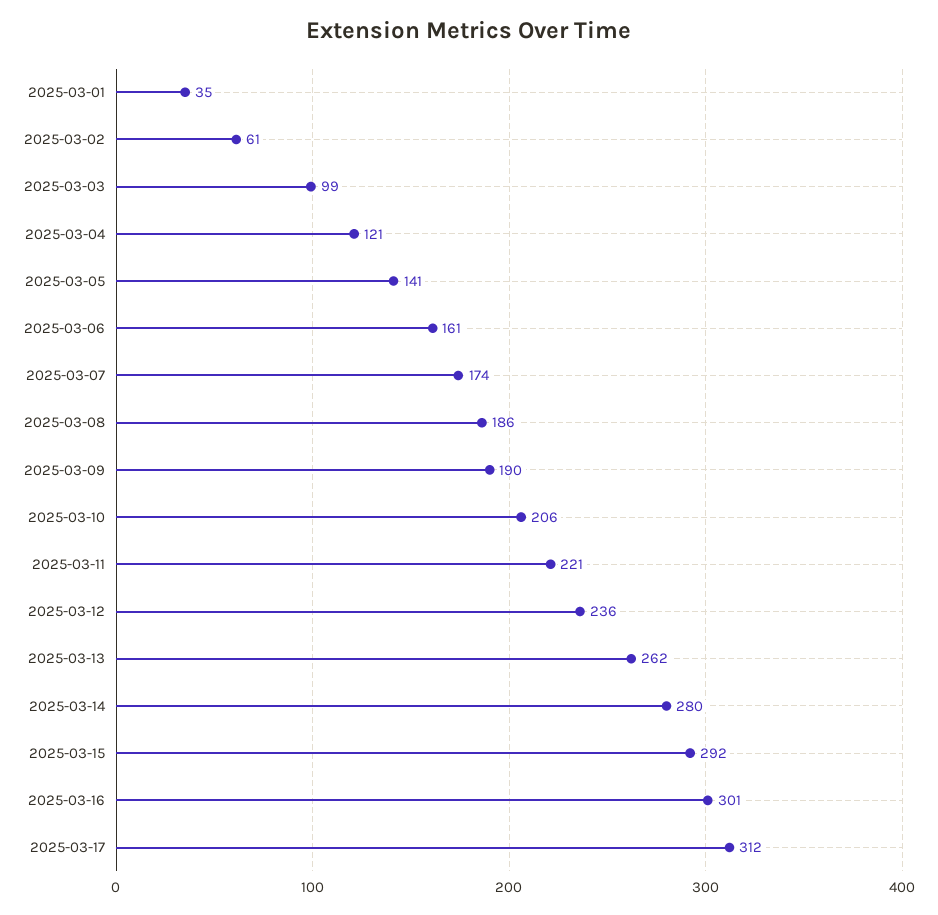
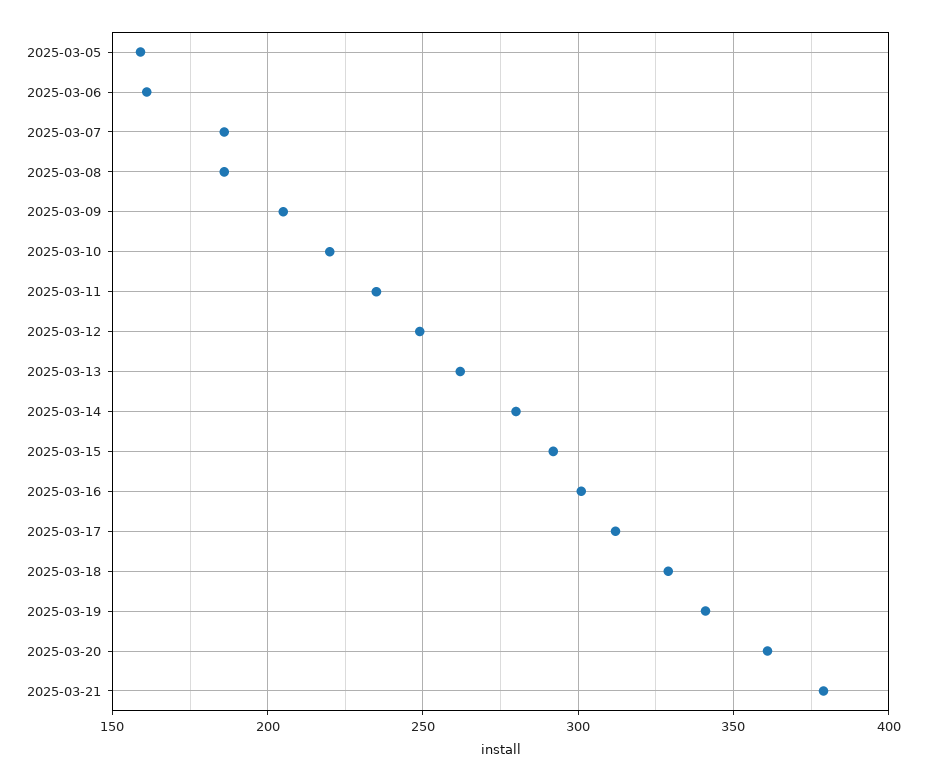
2025-03-01: 35 -> none
2025-03-02: 61 -> none
2025-03-03: 99 -> none
2025-03-04: 121 -> none
2025-03-05: 141 -> 160
2025-03-07: 174 -> 185
2025-03-09: 190 -> 205
2025-03-10: 206 -> 220
2025-03-11: 221 -> 235
2025-03-12: 236 -> 250
2025-03-18: none -> 330
2025-03-19: none -> 340
2025-03-20: none -> 360
2025-03-21: none -> 380

